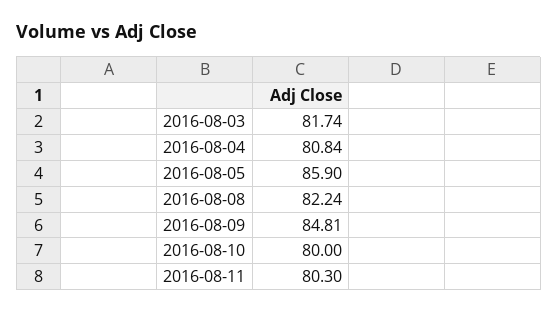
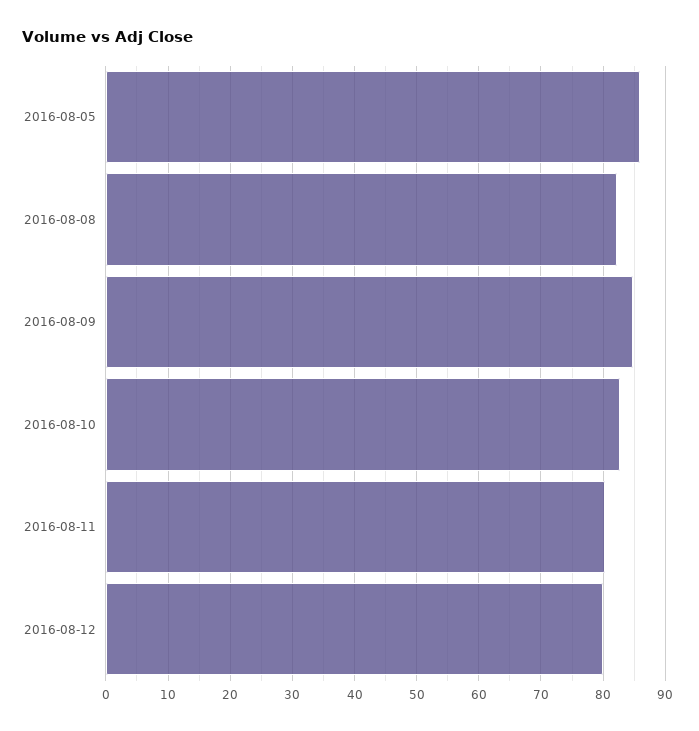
2016-08-03: 81.74 -> none
2016-08-04: 80.84 -> none
2016-08-10: 80 -> 83
2016-08-12: none -> 80

